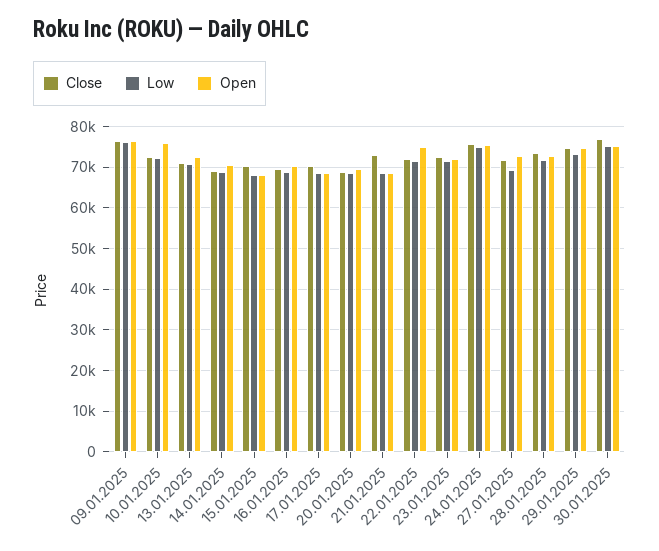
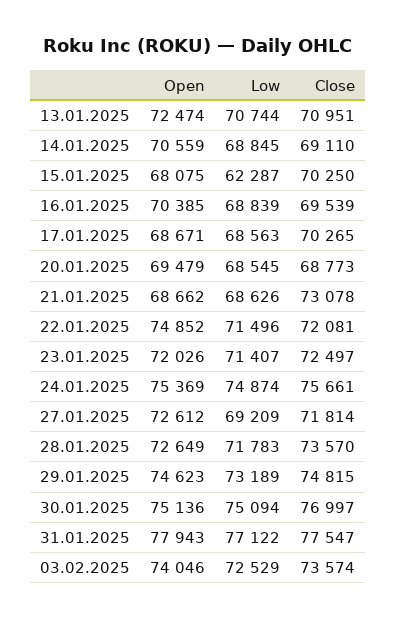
Close, 09.01.2025: 76000 -> none
Low, 09.01.2025: 76000 -> none
Open, 09.01.2025: 76000 -> none
Close, 10.01.2025: 72000 -> none
Low, 10.01.2025: 72000 -> none
Open, 10.01.2025: 76000 -> none
Low, 15.01.2025: 68000 -> 62287
Open, 31.01.2025: none -> 77943
Low, 31.01.2025: none -> 77122
Close, 31.01.2025: none -> 77547
Open, 03.02.2025: none -> 74046
Low, 03.02.2025: none -> 72529
Close, 03.02.2025: none -> 73574

